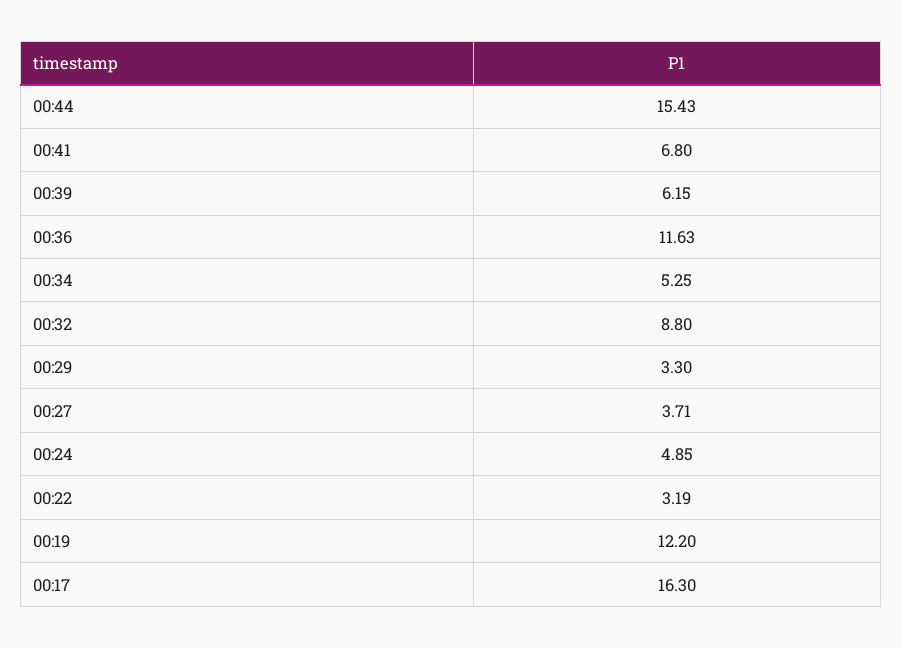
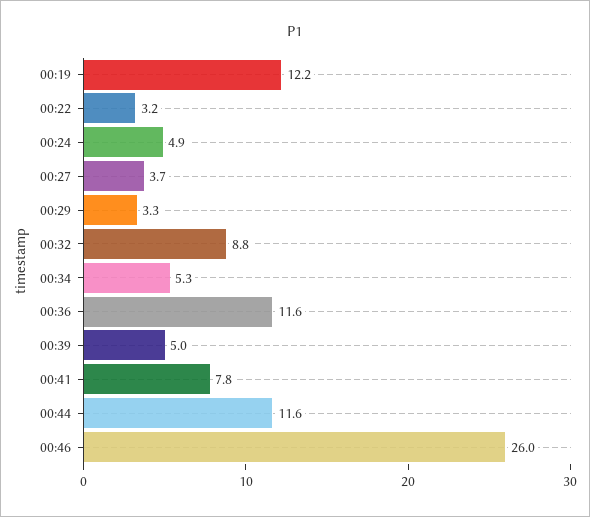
00:44: 15.43 -> 11.6
00:41: 6.8 -> 7.8
00:39: 6.15 -> 5
00:17: 16.3 -> none
00:46: none -> 26

